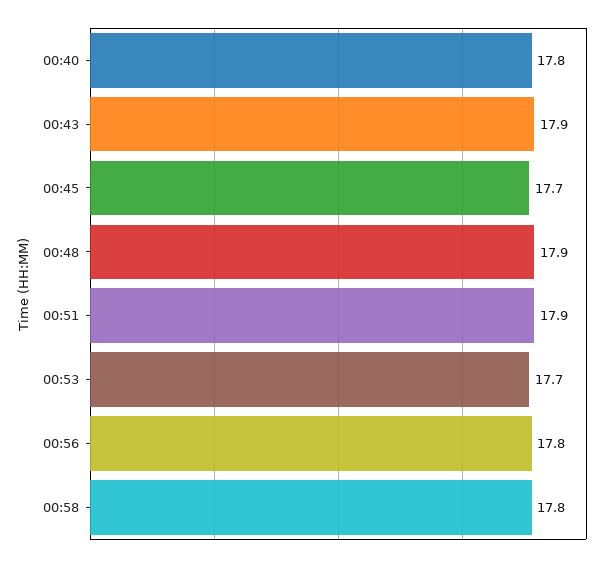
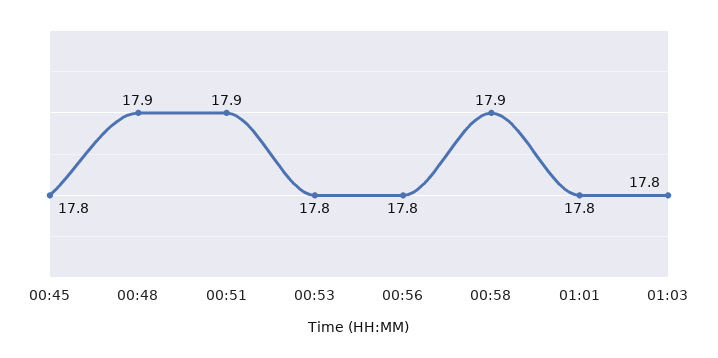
00:40: 17.8 -> none
00:43: 17.9 -> none
00:45: 17.7 -> 17.8
00:53: 17.7 -> 17.8
00:58: 17.8 -> 17.9
01:01: none -> 17.8
01:03: none -> 17.8

